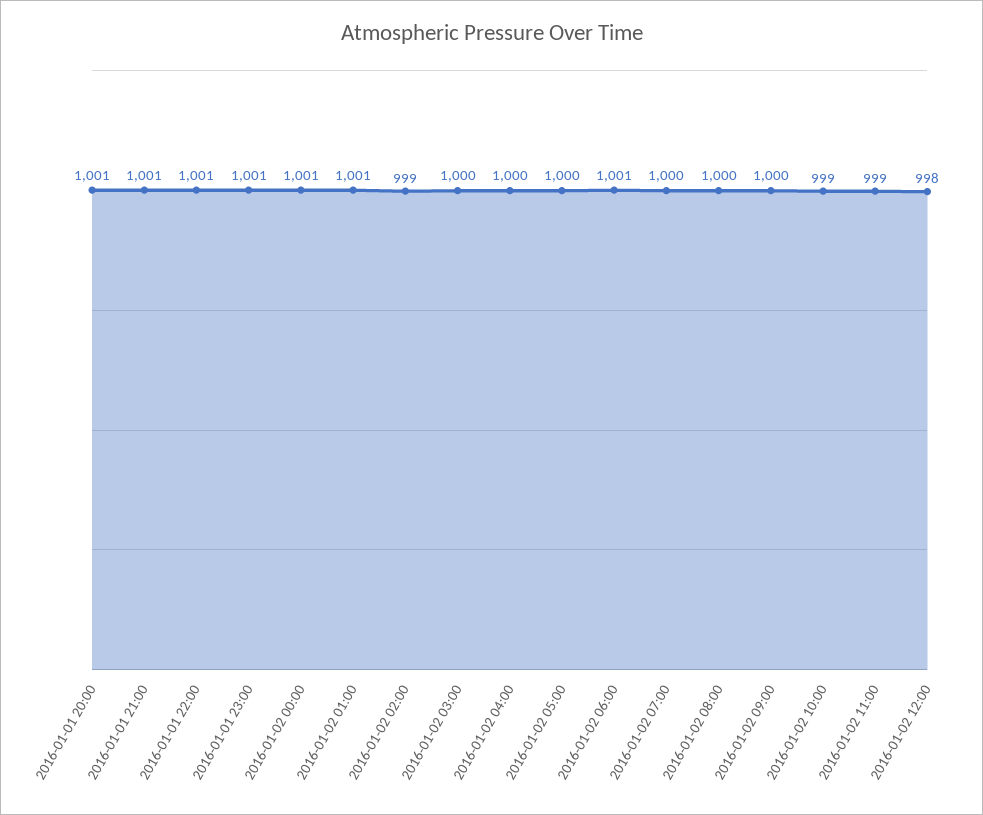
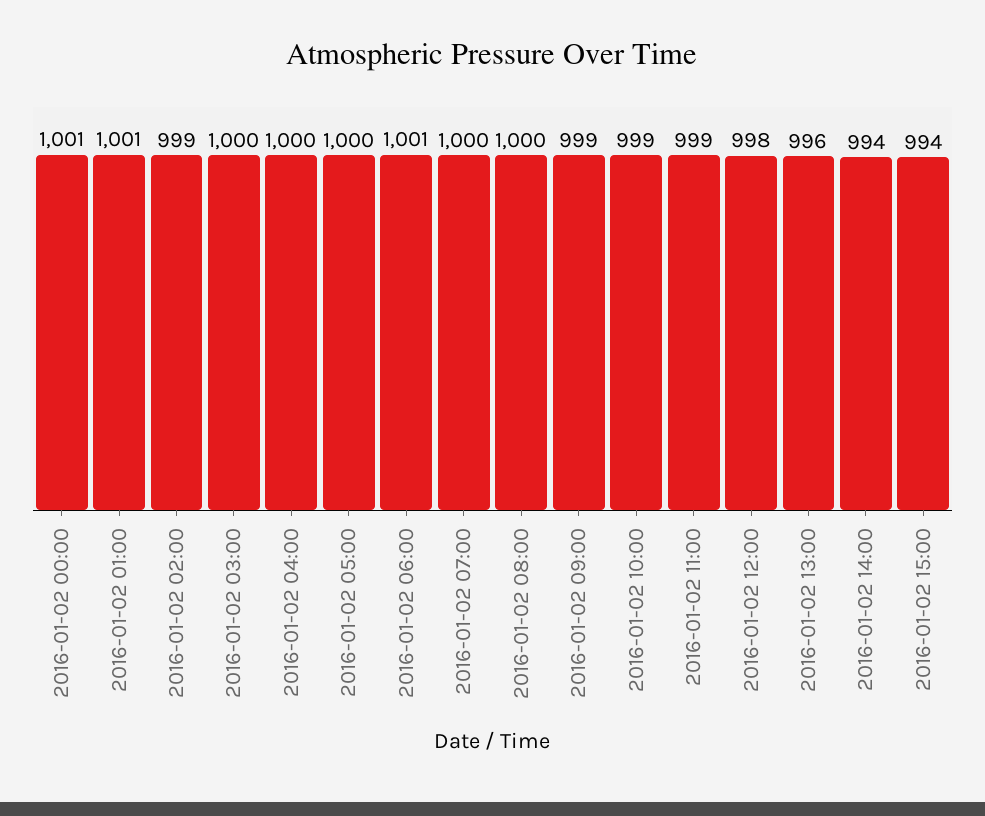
2016-01-01 20:00: 1001 -> none
2016-01-01 21:00: 1001 -> none
2016-01-01 22:00: 1001 -> none
2016-01-01 23:00: 1001 -> none
2016-01-02 09:00: 1000 -> 999
2016-01-02 13:00: none -> 996
2016-01-02 14:00: none -> 994
2016-01-02 15:00: none -> 994

